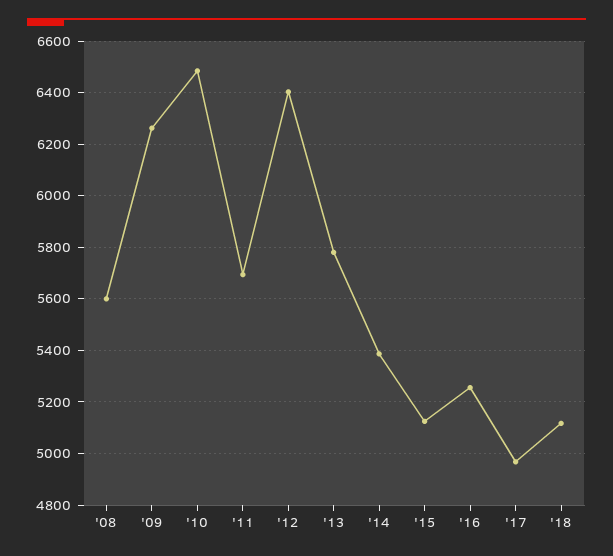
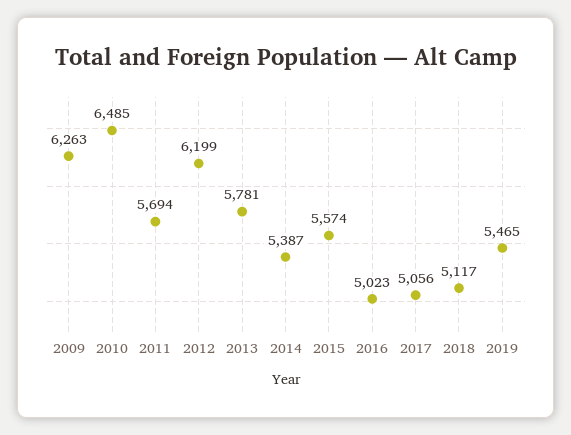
'08: 5600 -> none
'12: 6400 -> 6199
'15: 5125 -> 5574
'16: 5250 -> 5023
'17: 4975 -> 5056
2019: none -> 5465

